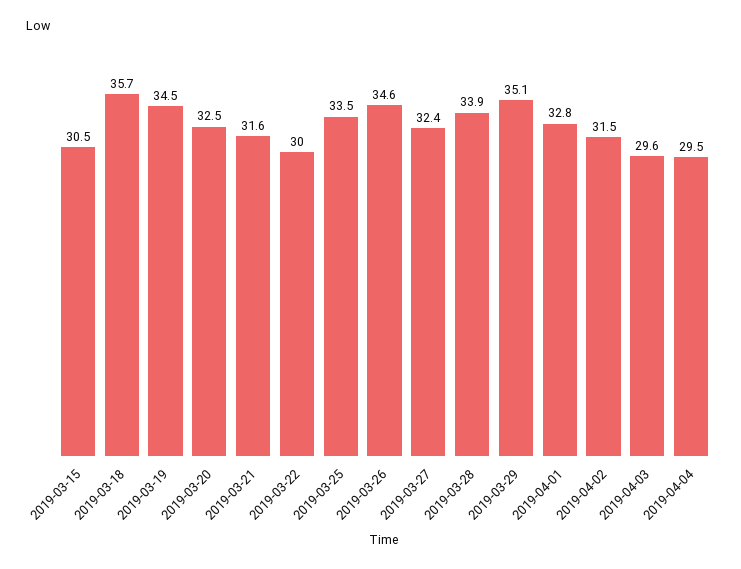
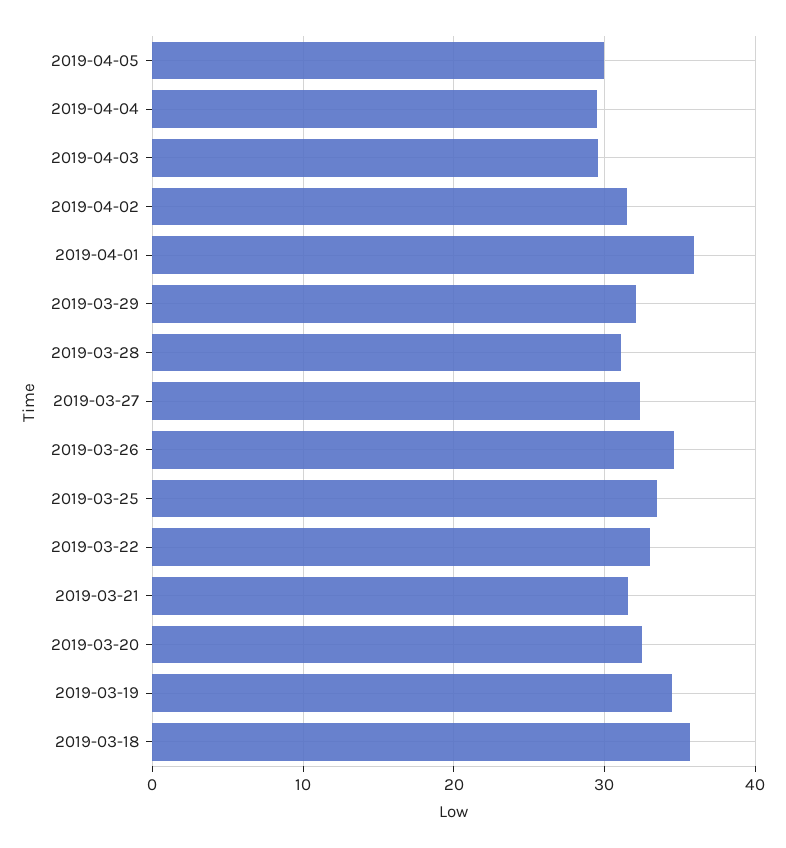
2019-03-15: 30.5 -> none
2019-03-22: 30 -> 33
2019-03-28: 33.9 -> 31
2019-03-29: 35.1 -> 32
2019-04-01: 32.8 -> 36
2019-04-05: none -> 30

